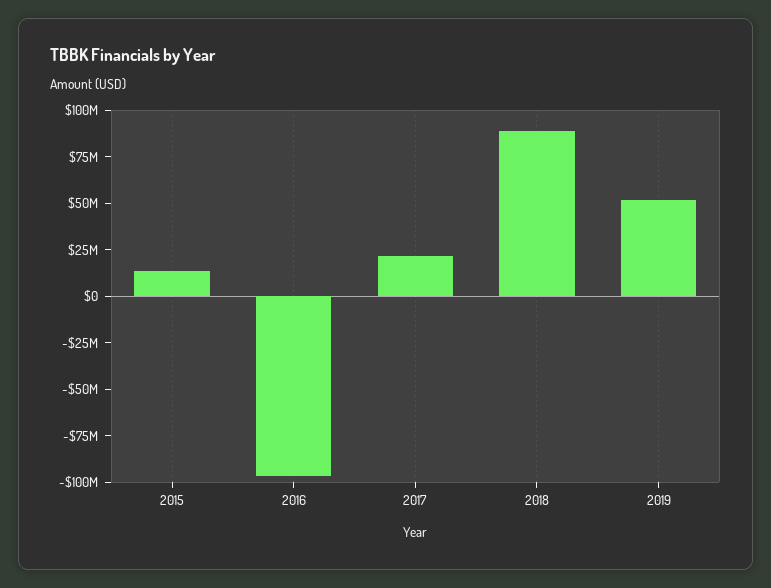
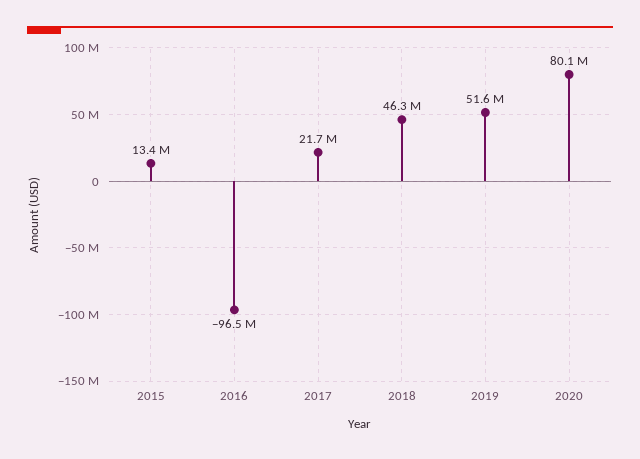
2018: 90000000 -> 46300000
2020: none -> 80100000

